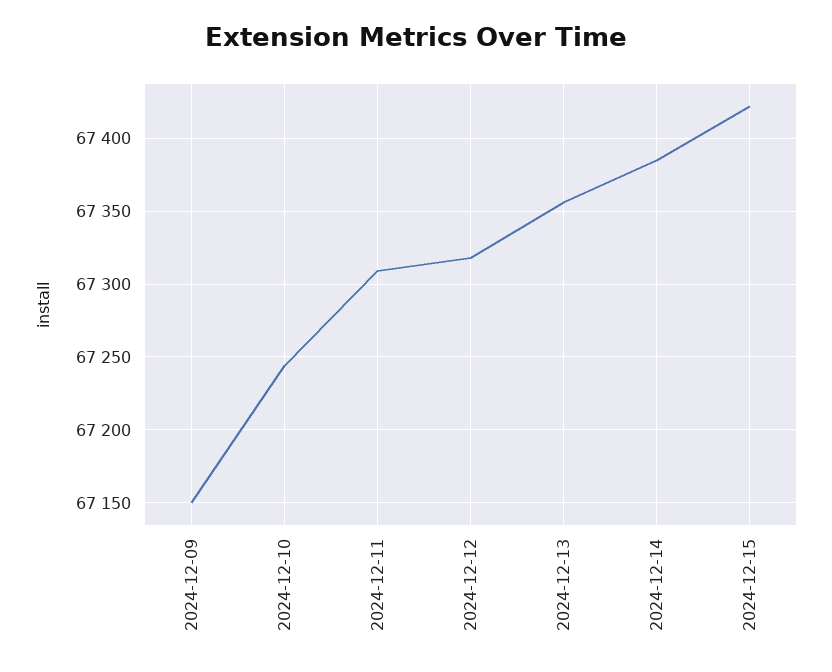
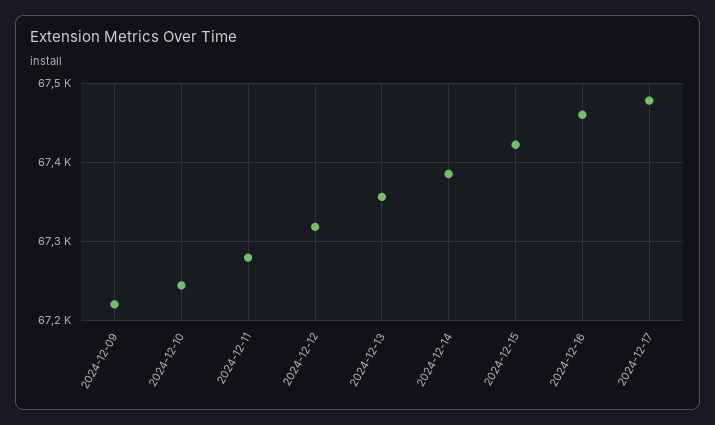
2024-12-09: 67150 -> 67220
2024-12-11: 67310 -> 67280
2024-12-16: none -> 67460
2024-12-17: none -> 67480

